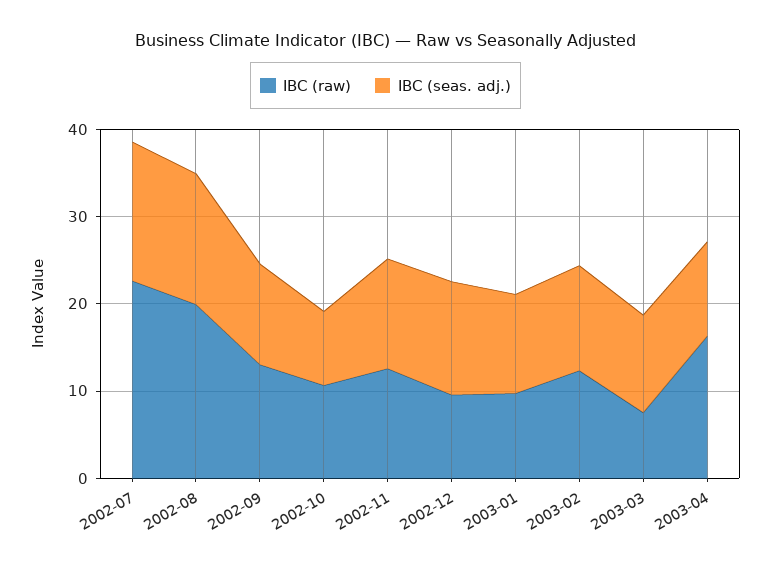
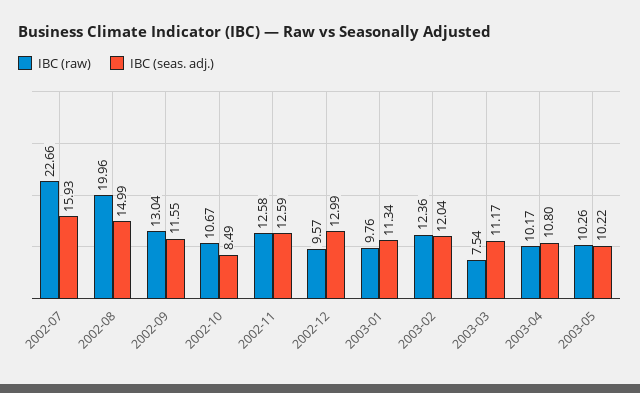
IBC (raw), 2003-04: 16 -> 10.17
IBC (raw), 2003-05: none -> 10.26
IBC (seas. adj.), 2003-05: none -> 10.22

